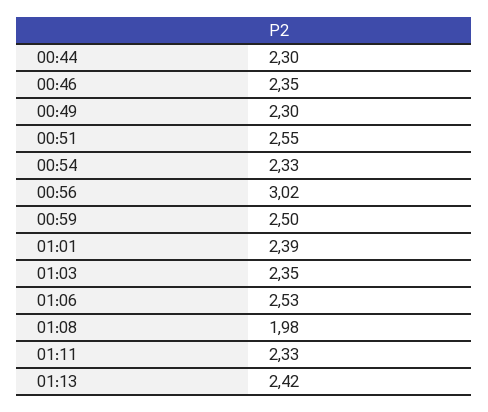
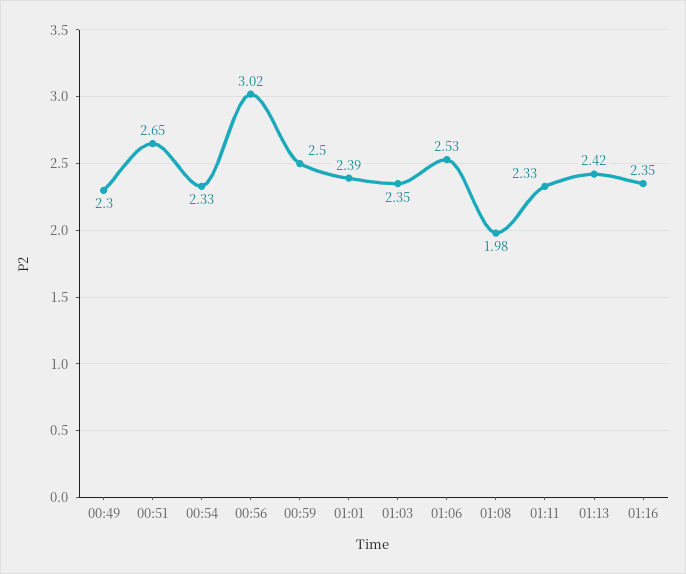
00:44: 2.3 -> none
00:46: 2.35 -> none
00:51: 2.55 -> 2.65
01:16: none -> 2.35

